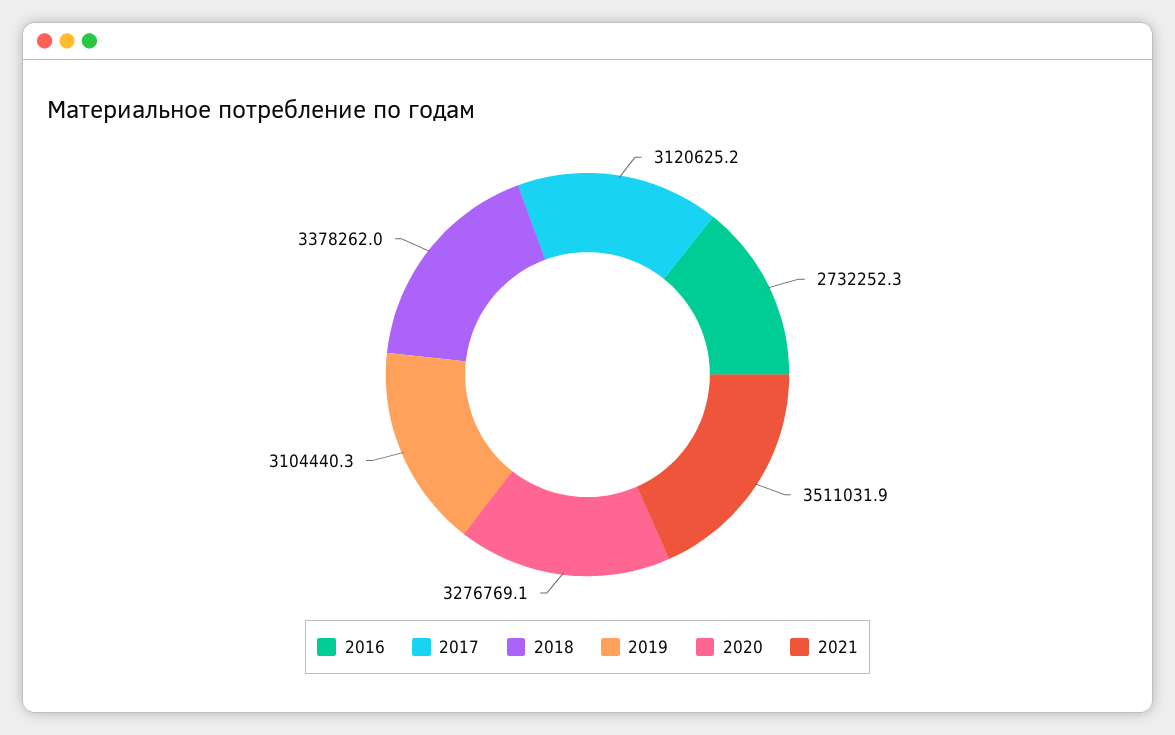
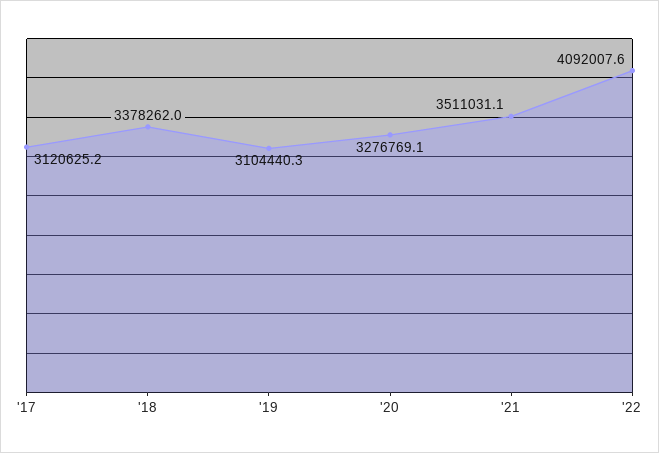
2016: 2732252.3 -> none
2021: 3511031.9 -> 3511031.1
'22: none -> 4092007.6

